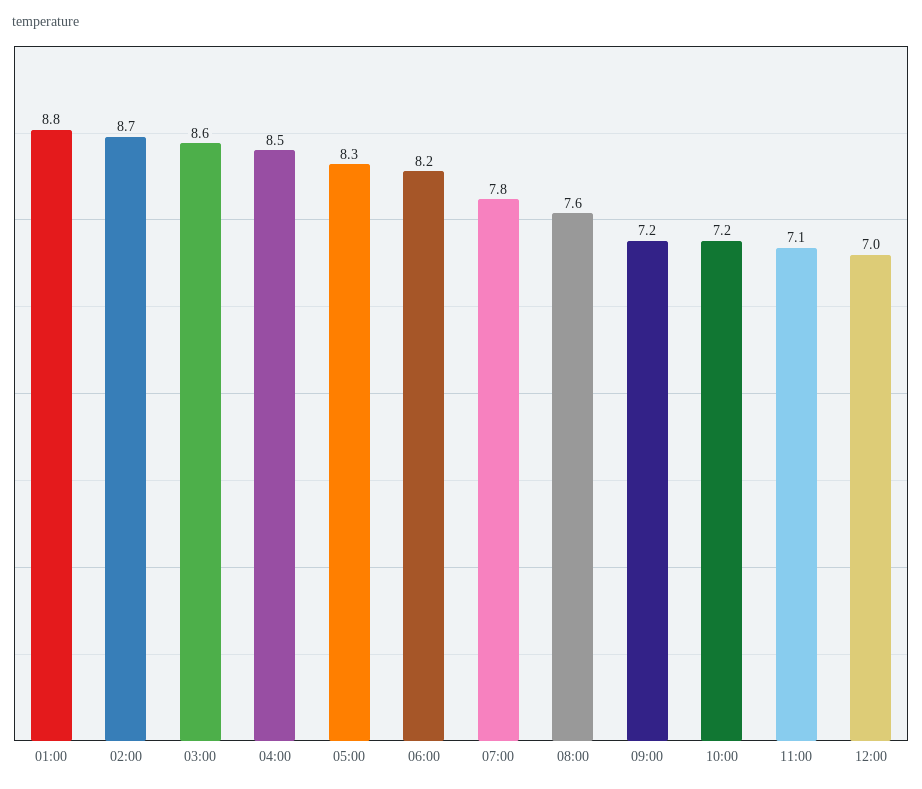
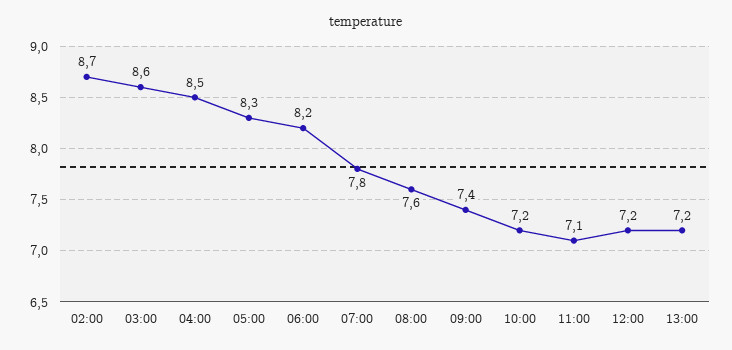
01:00: 8.8 -> none
09:00: 7.2 -> 7.4
12:00: 7 -> 7.2
13:00: none -> 7.2

